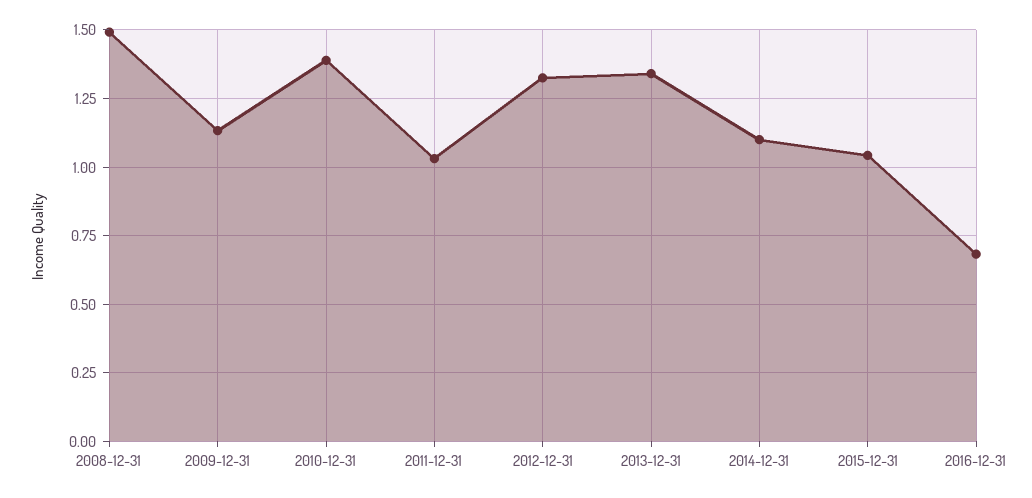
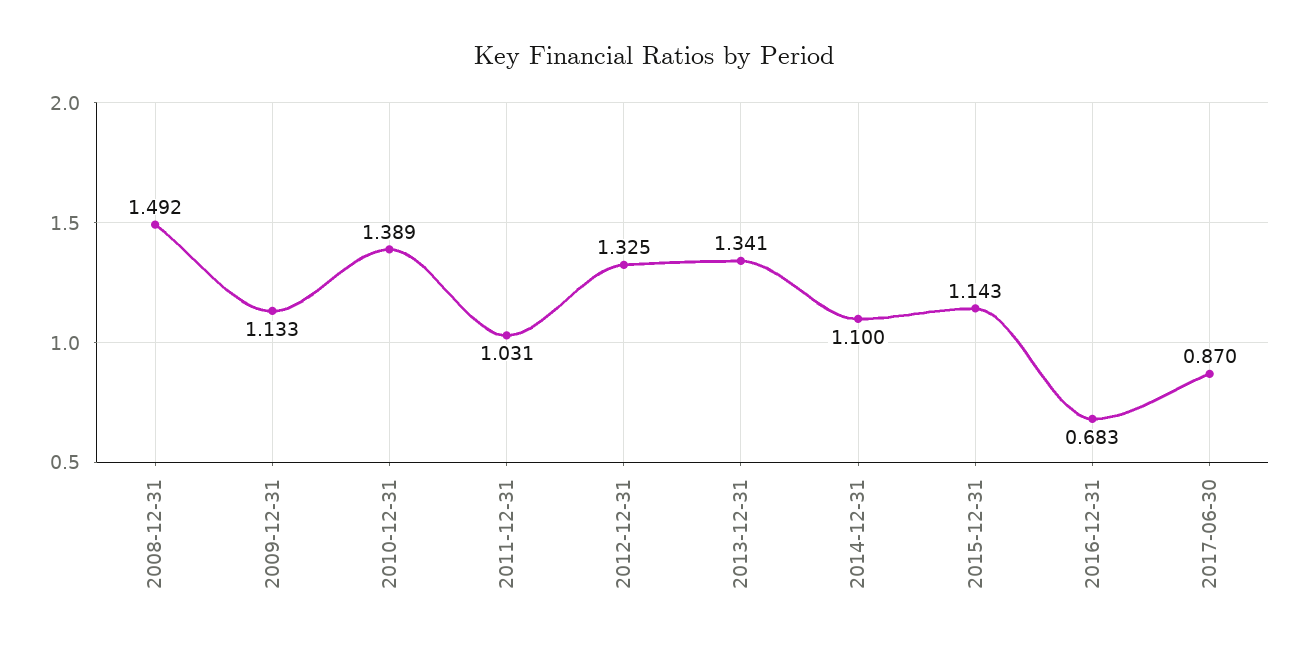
2015-12-31: 1.05 -> 1.143
2017-06-30: none -> 0.87

